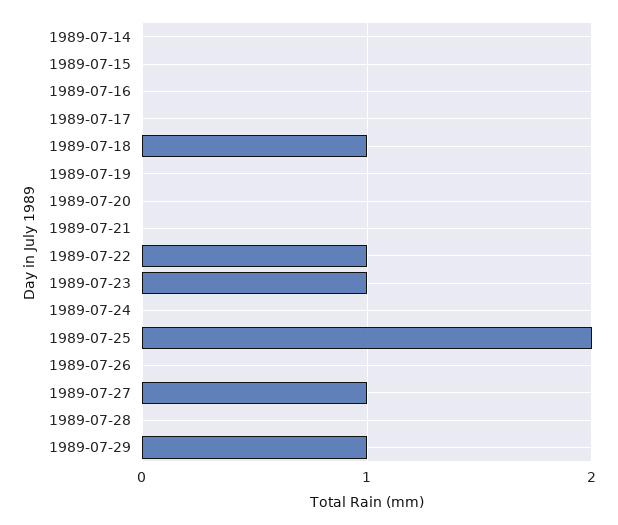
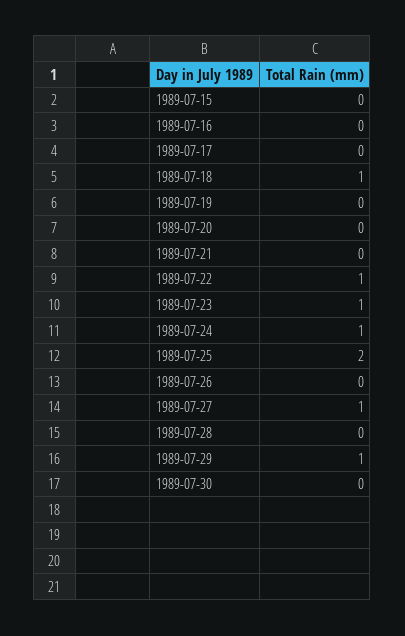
1989-07-14: 0 -> none
1989-07-24: 0 -> 1
1989-07-30: none -> 0

